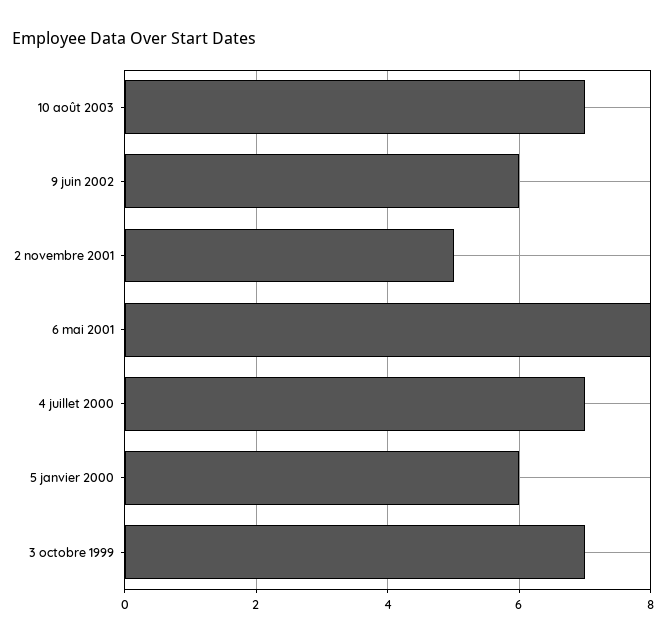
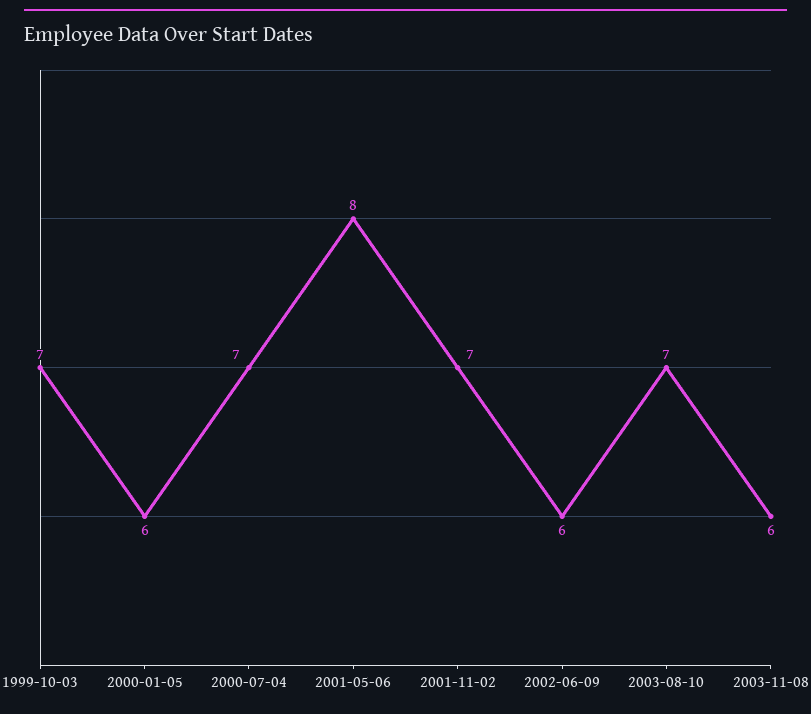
2 novembre 2001: 5 -> 7
2003-11-08: none -> 6

